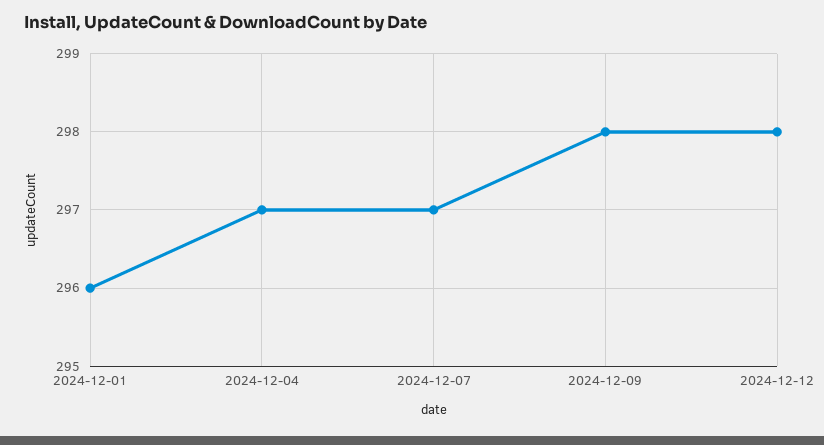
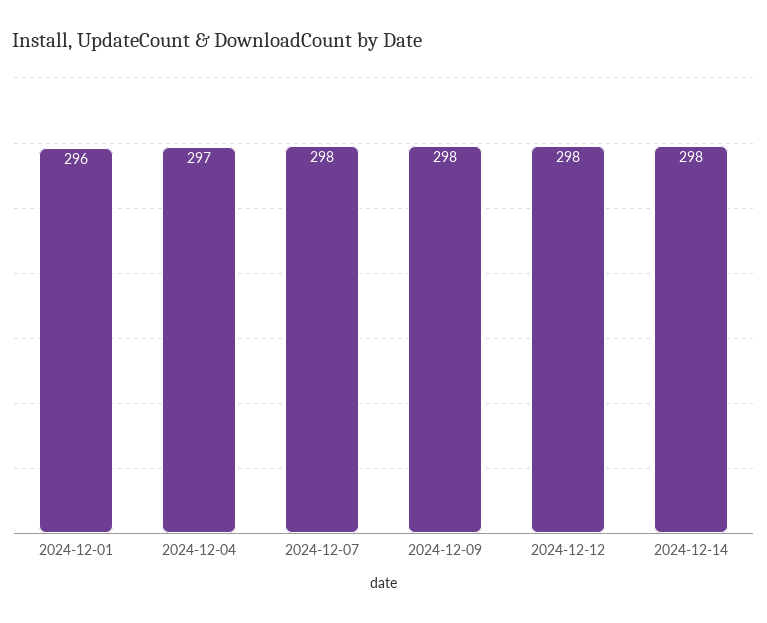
2024-12-07: 297 -> 298
2024-12-14: none -> 298

